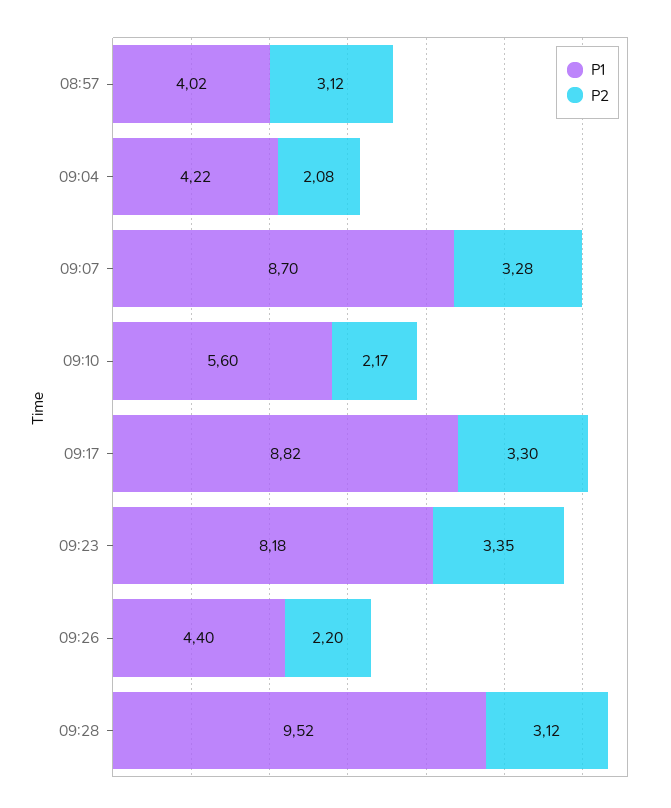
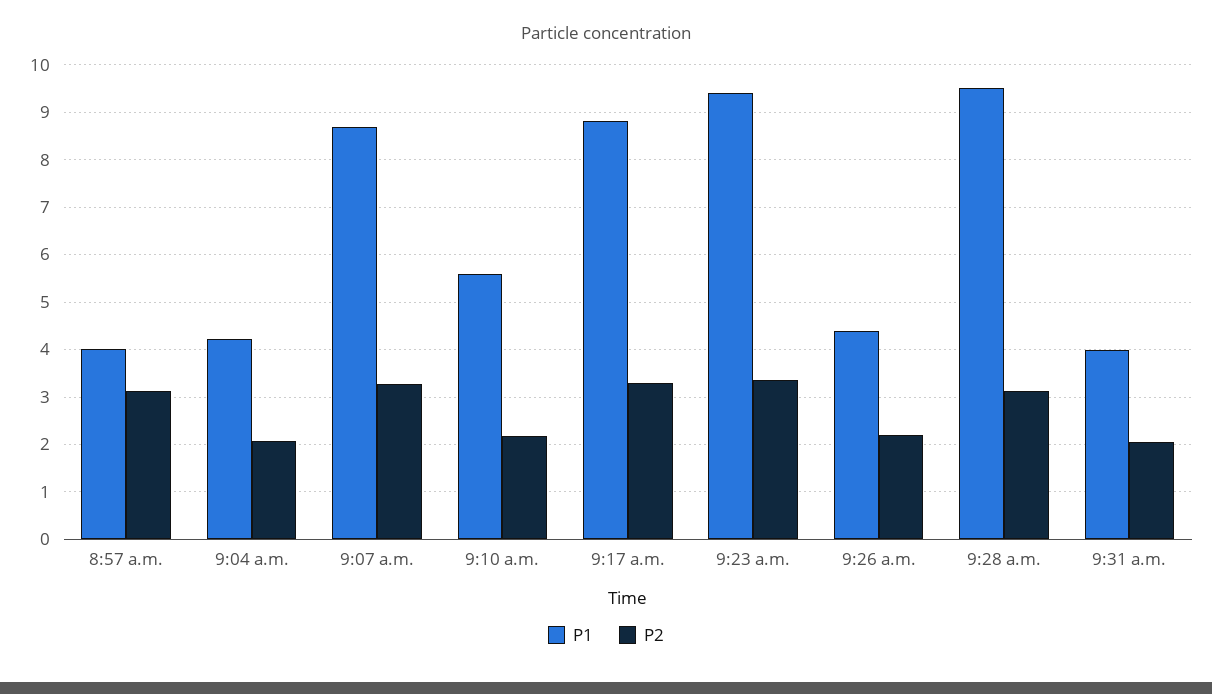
P1, 09:23: 8.18 -> 9.4
P1, 9:31 a.m.: none -> 4
P2, 9:31 a.m.: none -> 2

